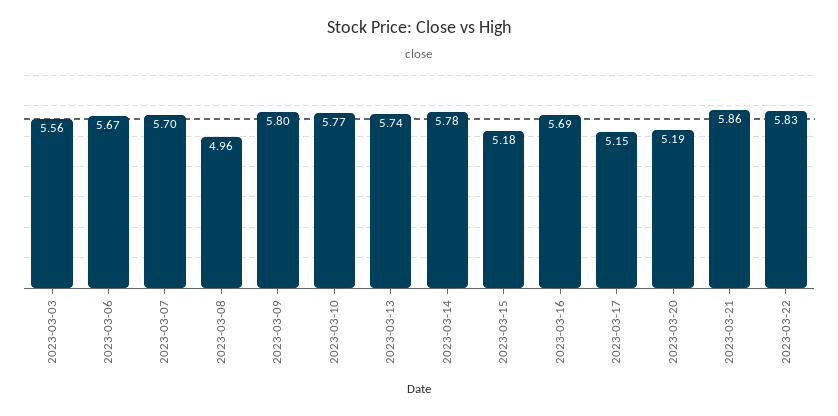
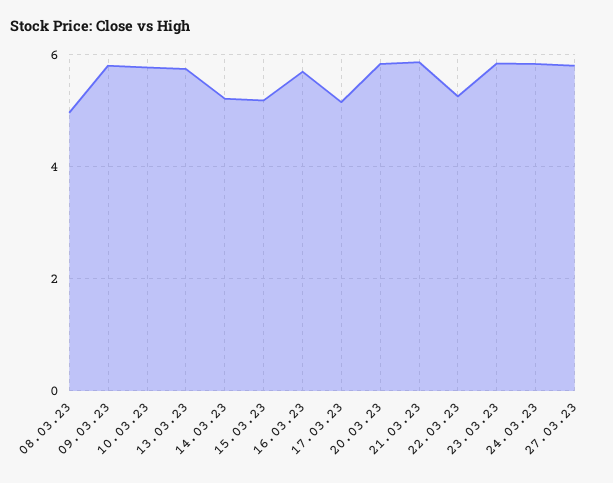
2023-03-03: 5.56 -> none
2023-03-06: 5.67 -> none
2023-03-07: 5.7 -> none
2023-03-14: 5.78 -> 5.2
2023-03-20: 5.19 -> 5.8
2023-03-22: 5.83 -> 5.2
23.03.23: none -> 5.8
24.03.23: none -> 5.8
27.03.23: none -> 5.8

